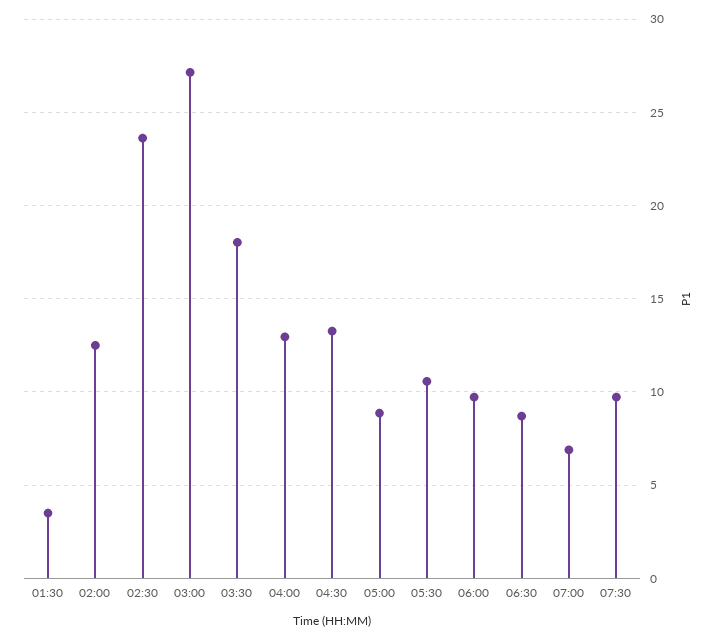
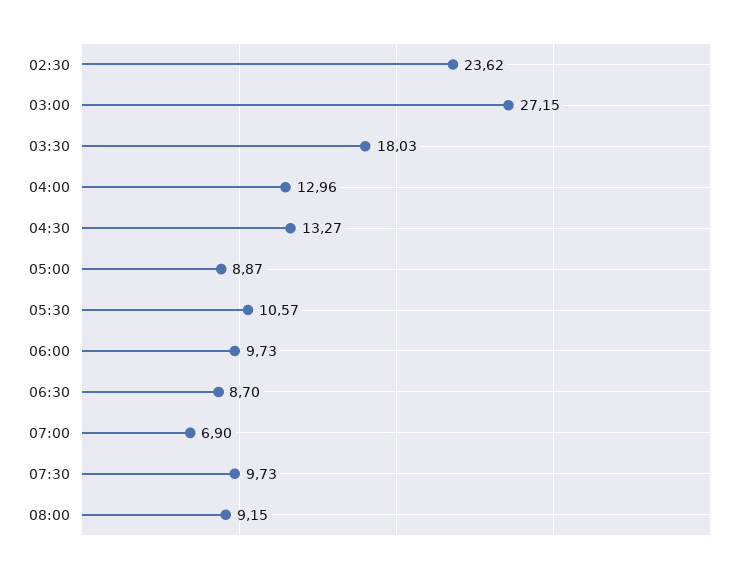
01:30: 3.5 -> none
02:00: 12.5 -> none
08:00: none -> 9.15

